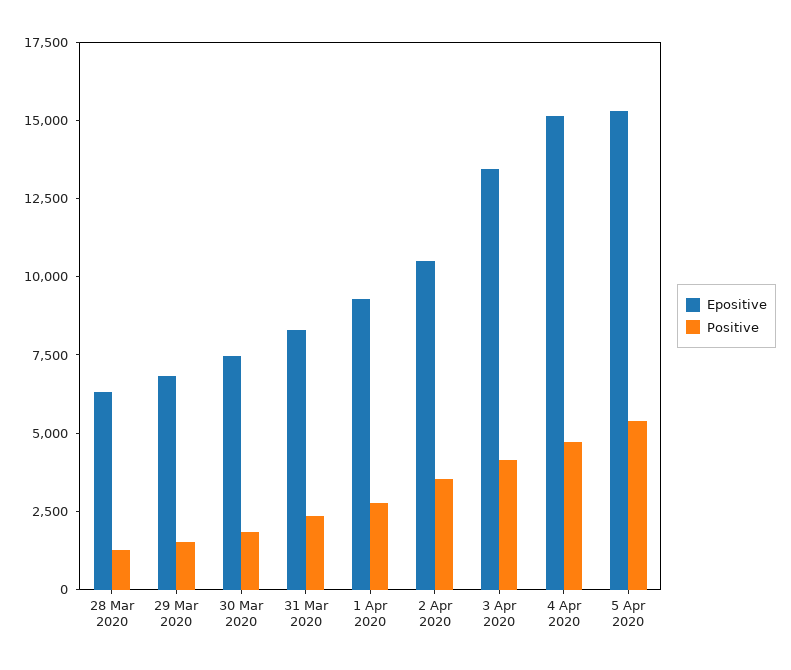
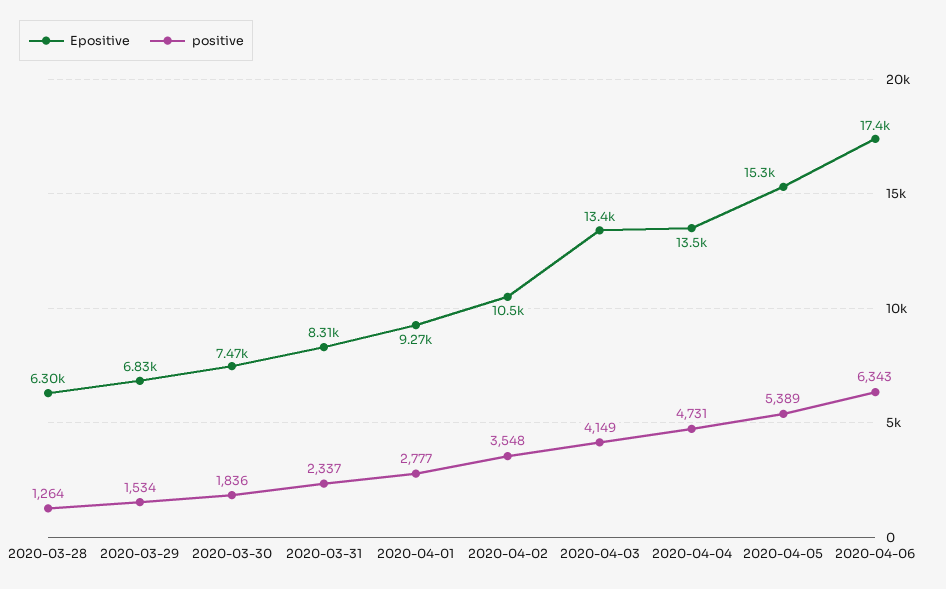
Epositive, 4 Apr 2020: 15000 -> 13500
Epositive, 2020-04-06: none -> 17400
Positive, 2020-04-06: none -> 6343

